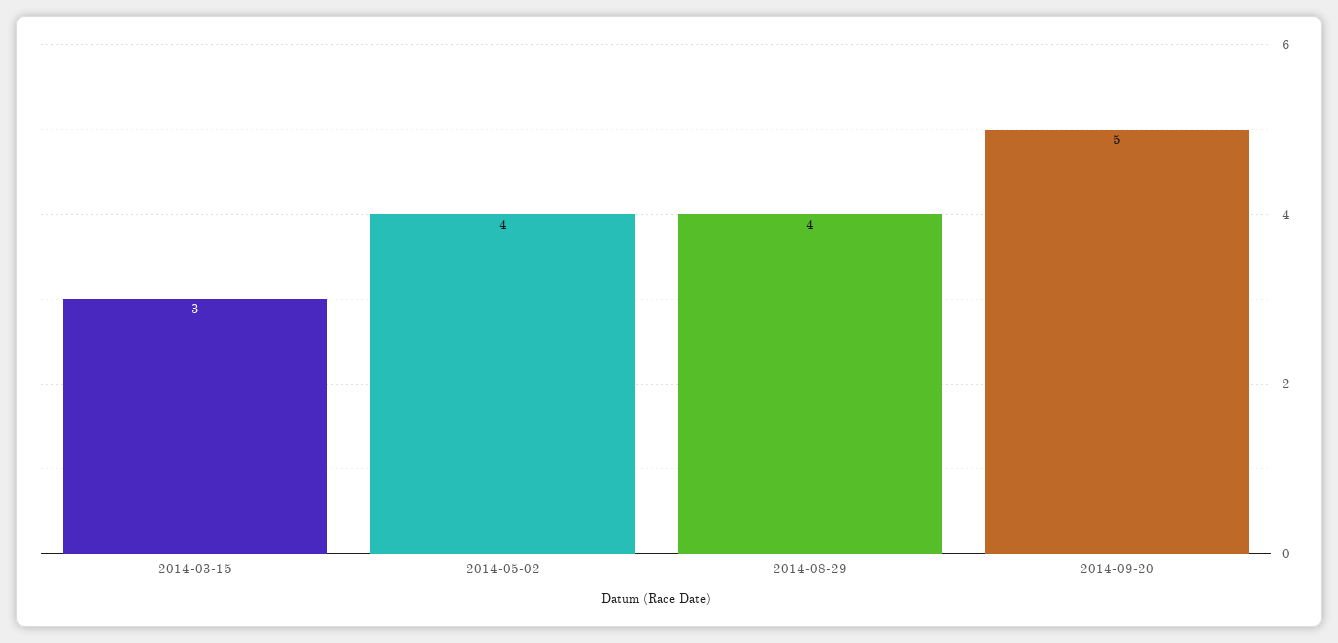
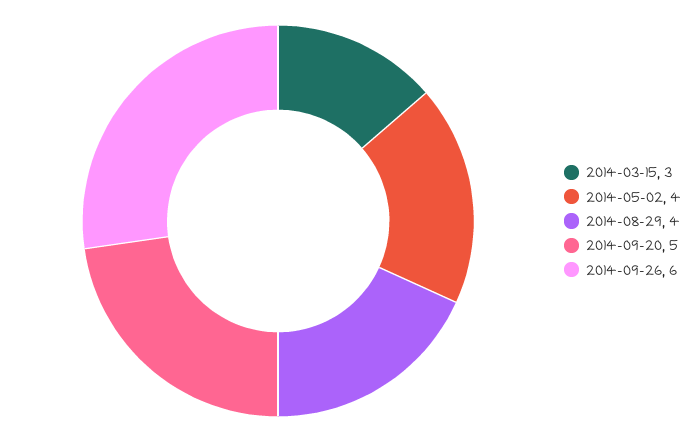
2014-09-26: none -> 6

